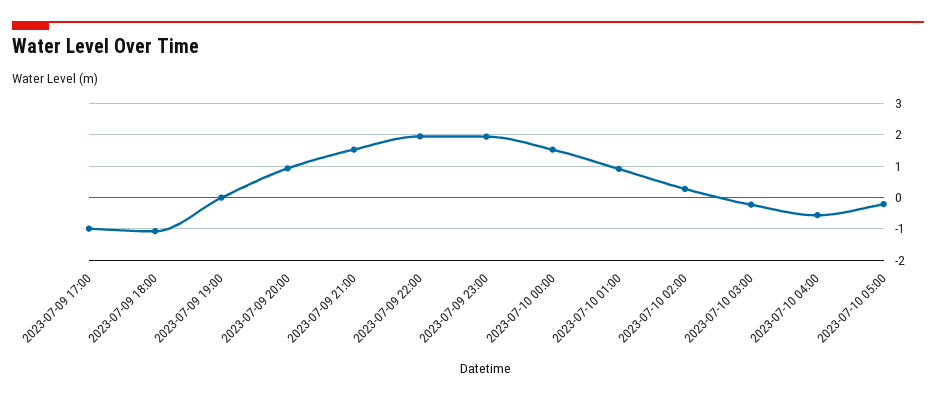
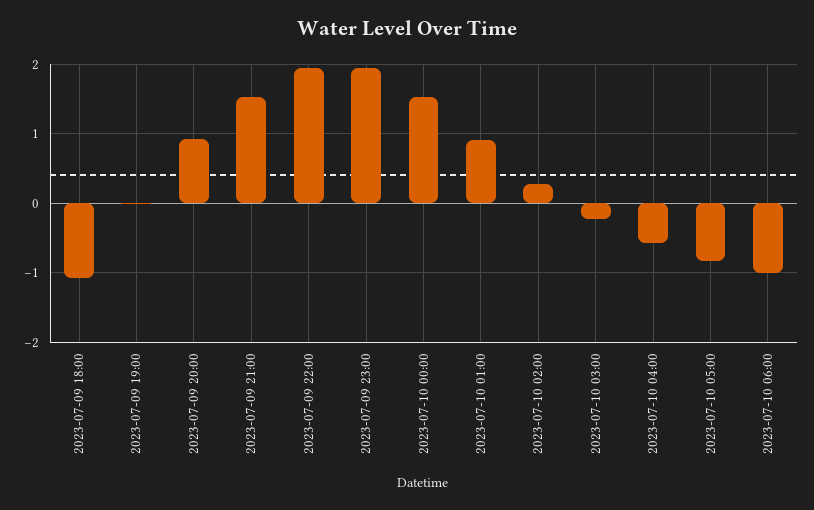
2023-07-09 17:00: -1 -> none
2023-07-10 05:00: -0.2 -> -0.8
2023-07-10 06:00: none -> -1

